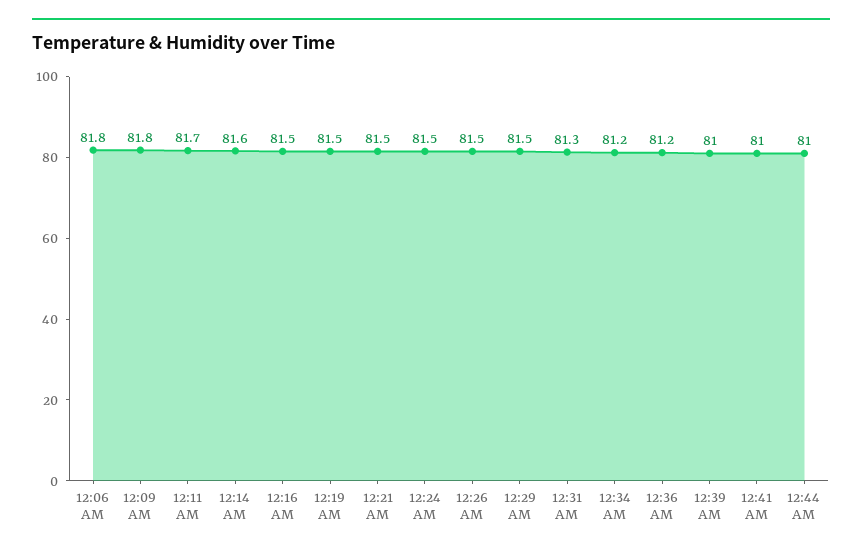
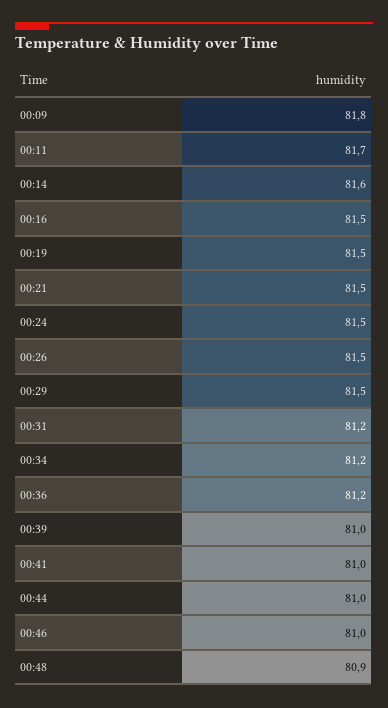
12:06 AM: 81.8 -> none
12:31 AM: 81.3 -> 81.2
00:46: none -> 81
00:48: none -> 80.9

